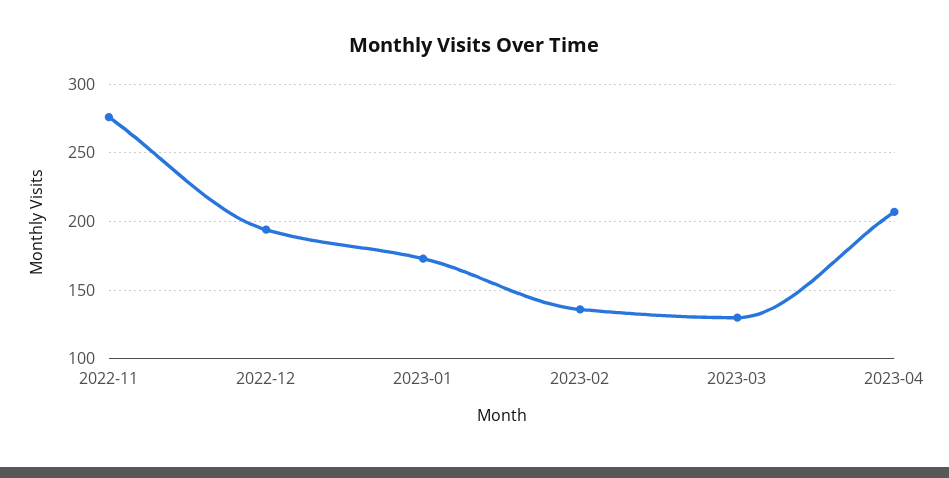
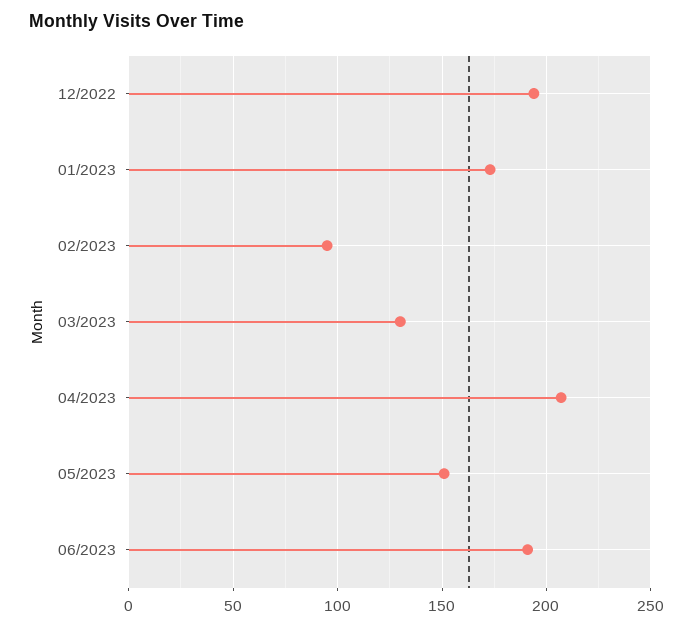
2022-11: 275 -> none
2023-02: 135 -> 95
05/2023: none -> 150
06/2023: none -> 190

